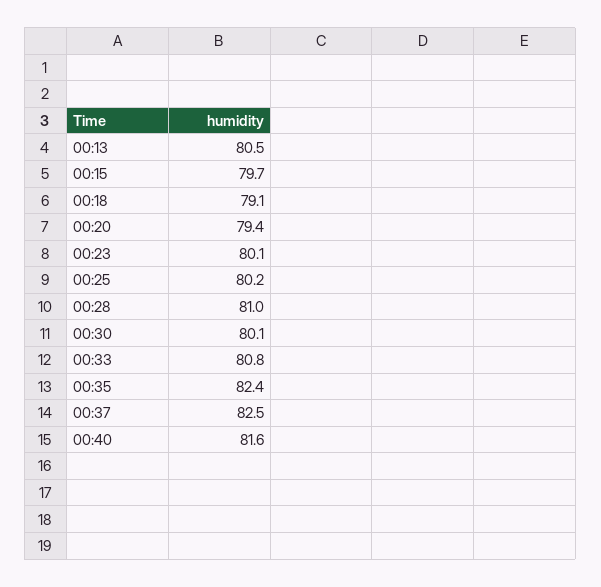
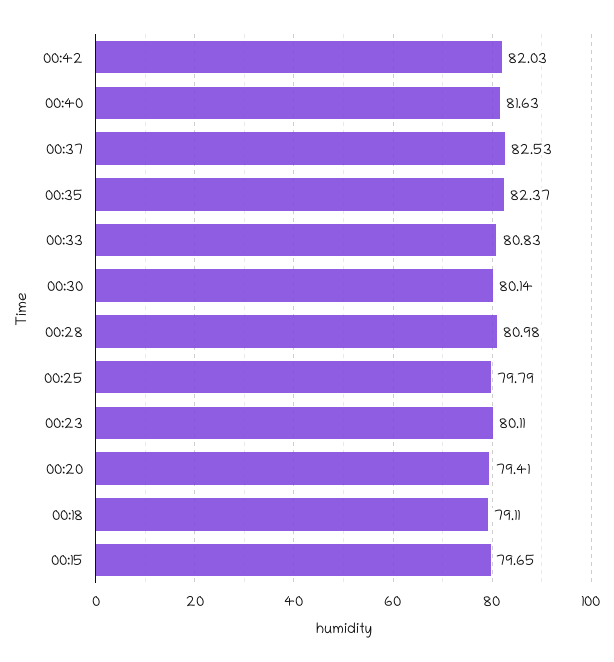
00:13: 80.5 -> none
00:25: 80.2 -> 79.79
00:42: none -> 82.03

